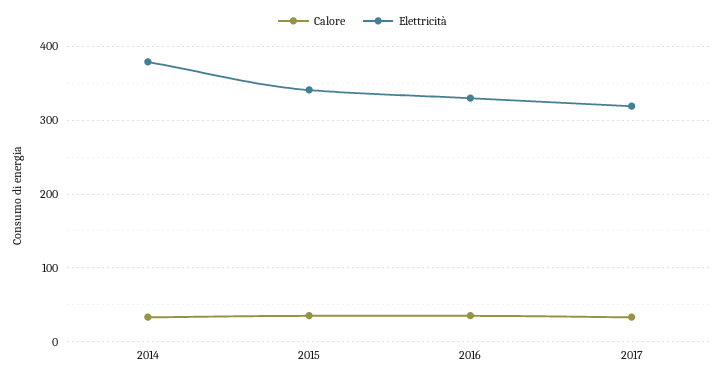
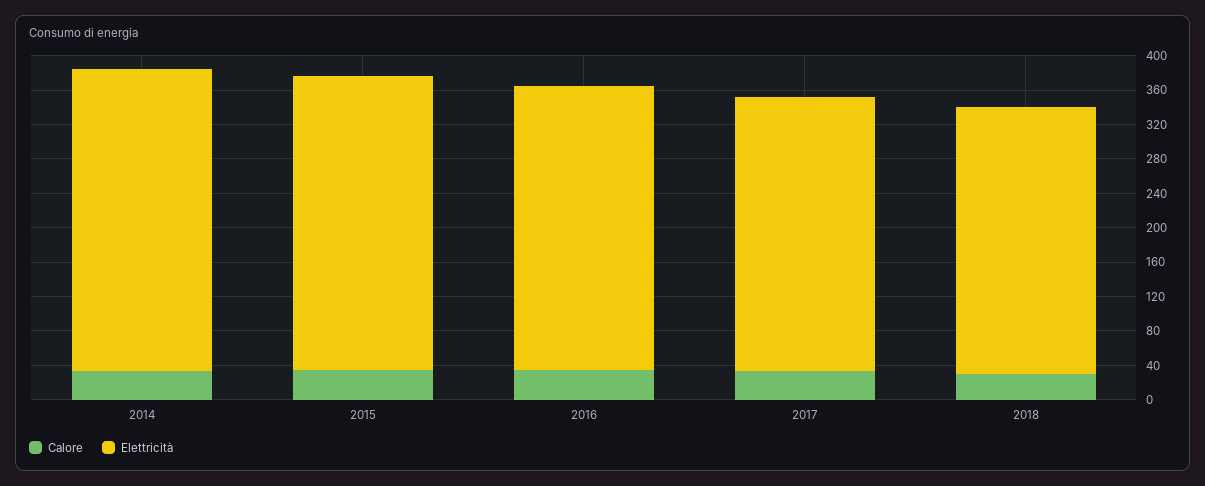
Elettricità, 2014: 380 -> 350
Calore, 2018: none -> 30
Elettricità, 2018: none -> 310

